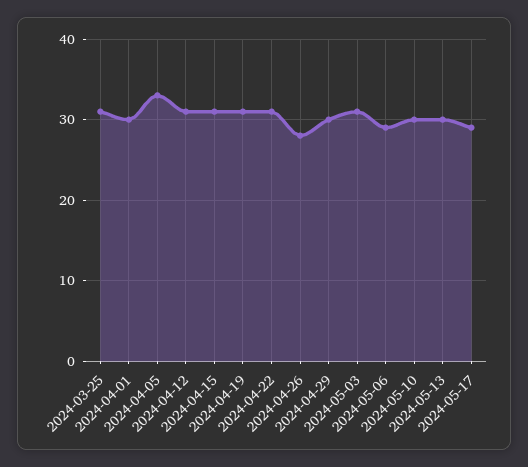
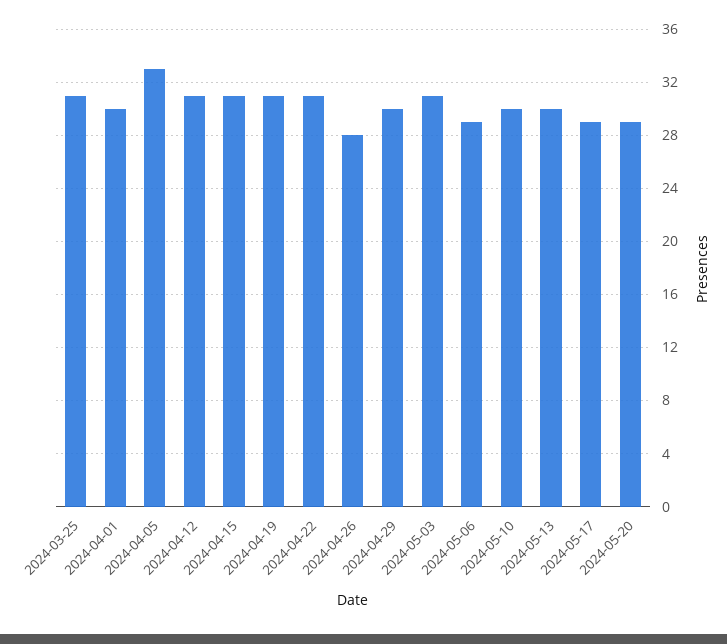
2024-05-20: none -> 29

